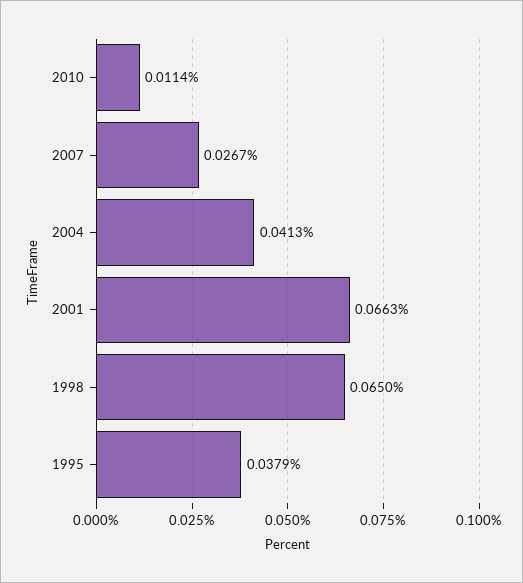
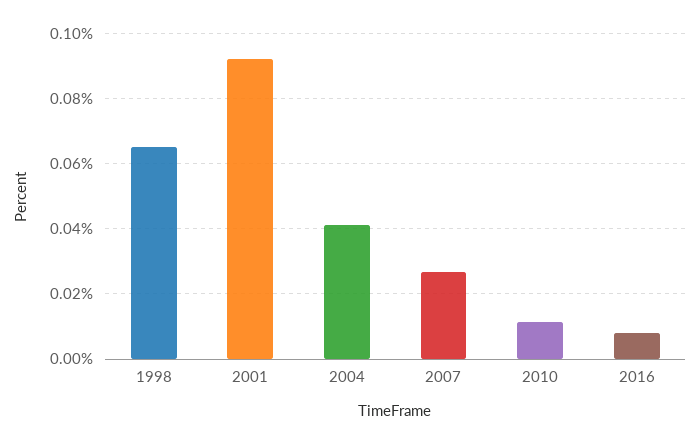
2001: 0.0663 -> 0.092
1995: 0.0379 -> none
2016: none -> 0.008

